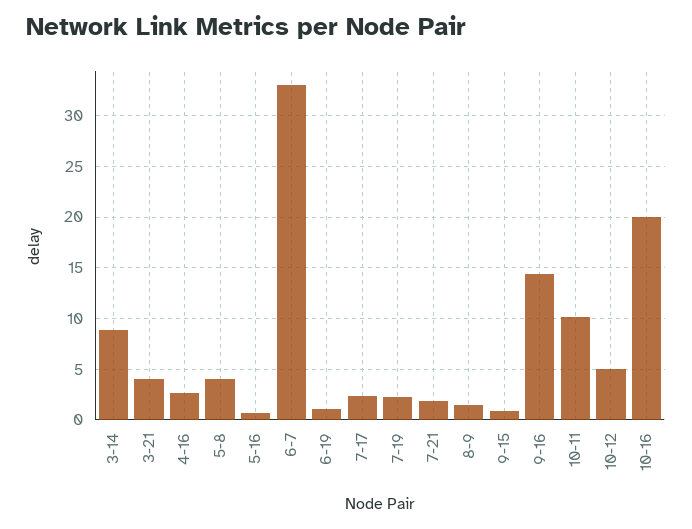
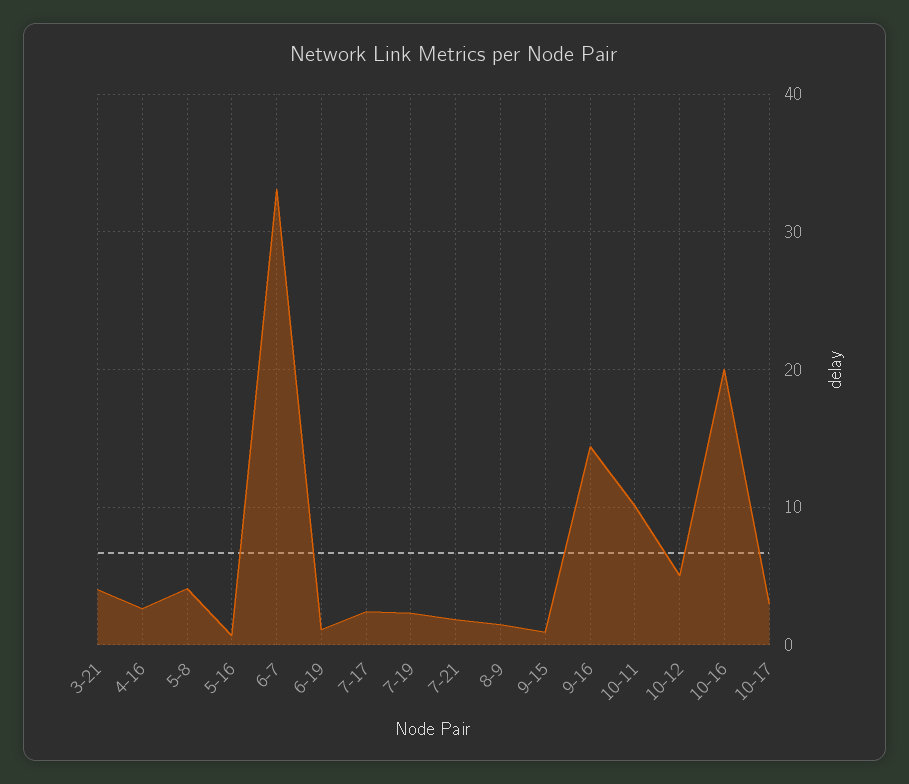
3-14: 9 -> none
10-17: none -> 3

